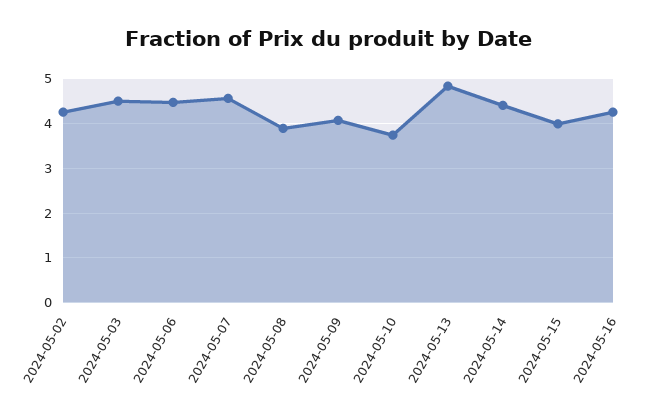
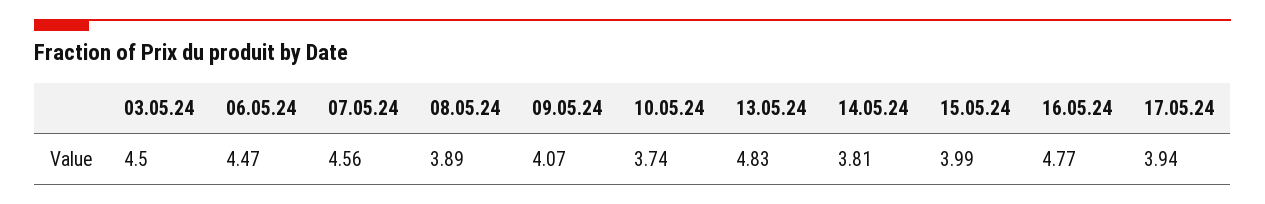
2024-05-02: 4.2 -> none
2024-05-14: 4.4 -> 3.81
2024-05-16: 4.2 -> 4.77
17.05.24: none -> 3.94

